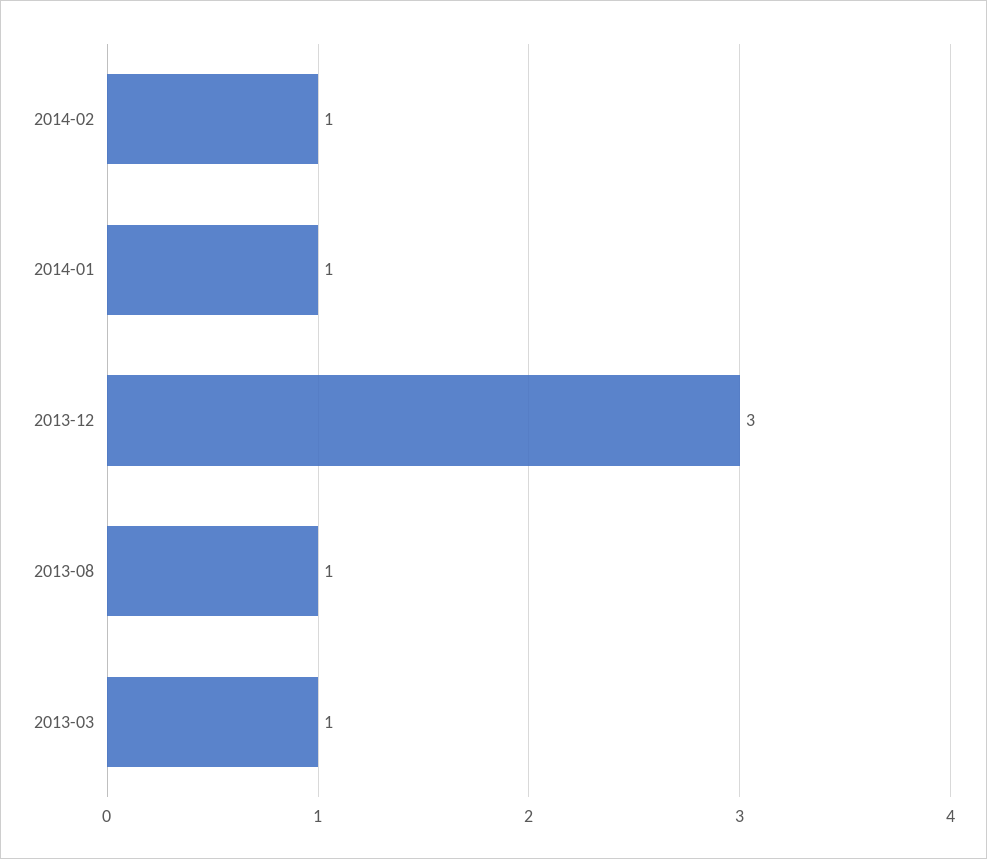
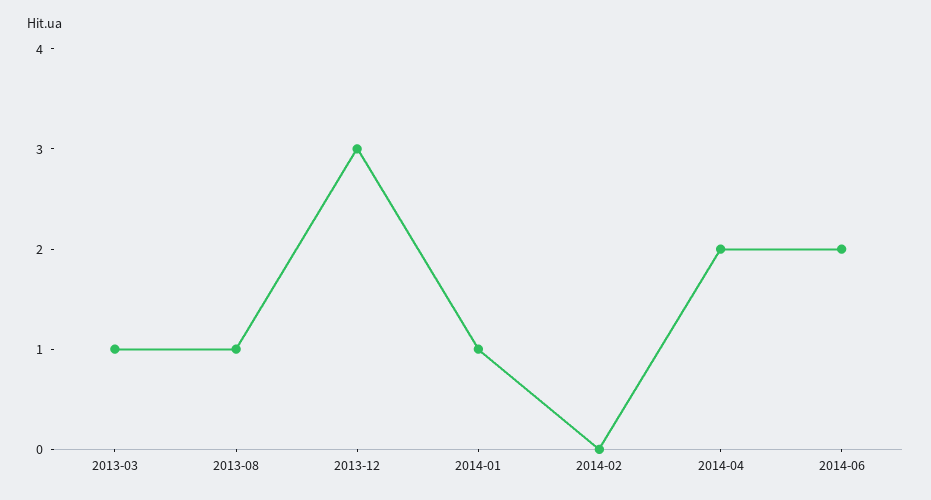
2014-02: 1 -> 0
2014-04: none -> 2
2014-06: none -> 2

